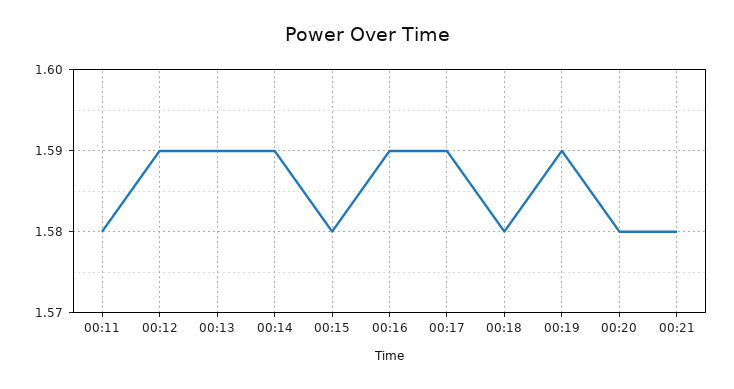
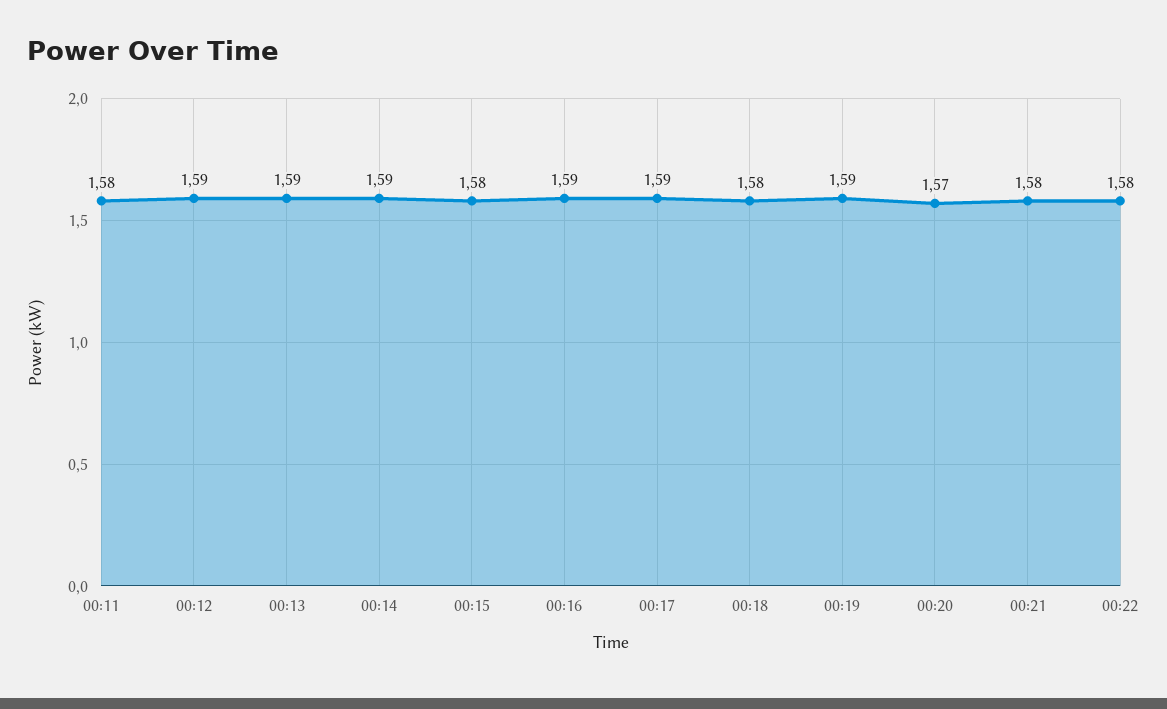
00:20: 1.58 -> 1.57
00:22: none -> 1.58

